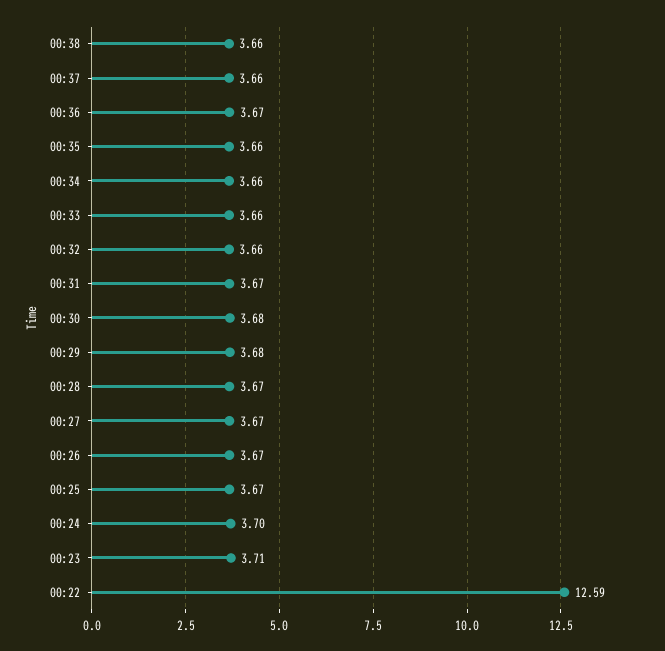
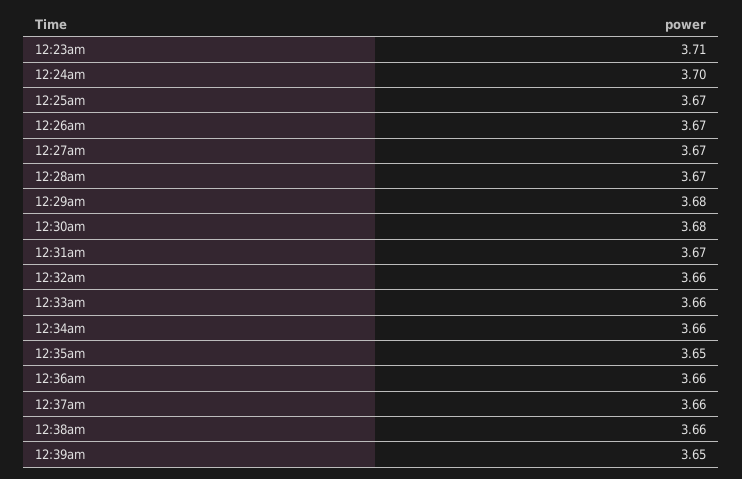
00:36: 3.67 -> 3.66
00:35: 3.66 -> 3.65
00:22: 12.59 -> none
12:39am: none -> 3.65

